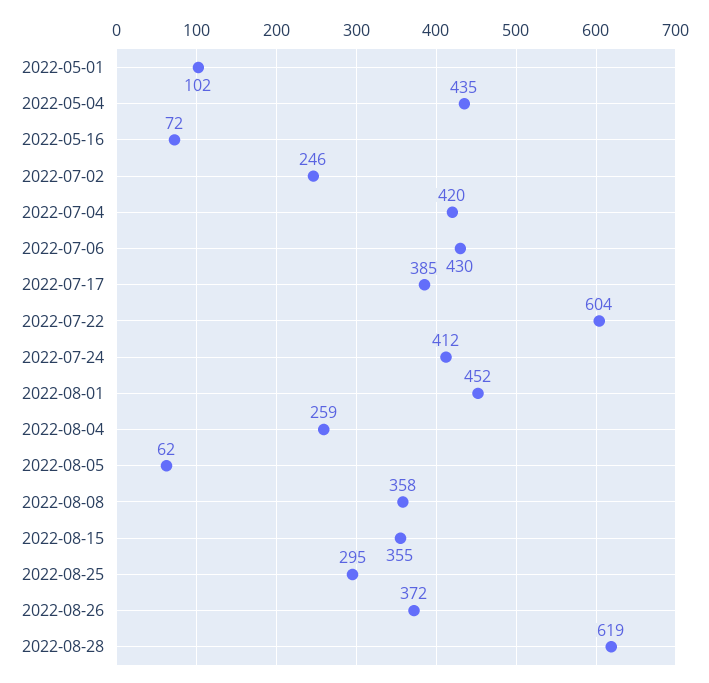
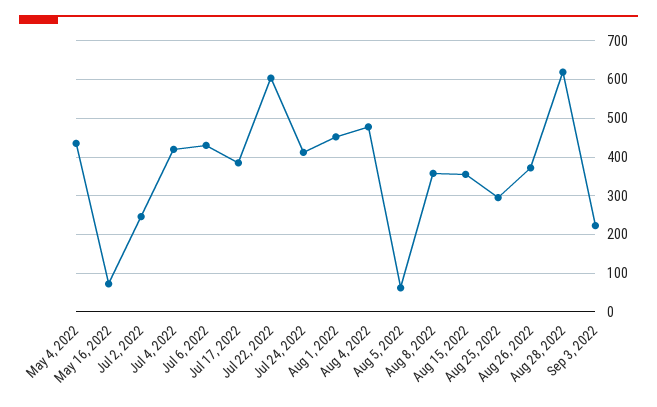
2022-05-01: 102 -> none
2022-08-04: 259 -> 480
Sep 3, 2022: none -> 220

